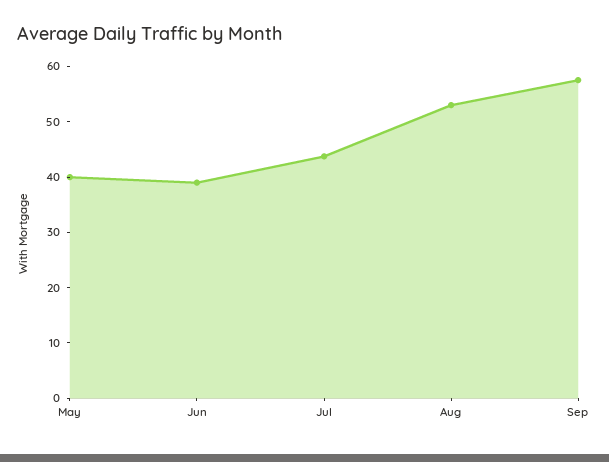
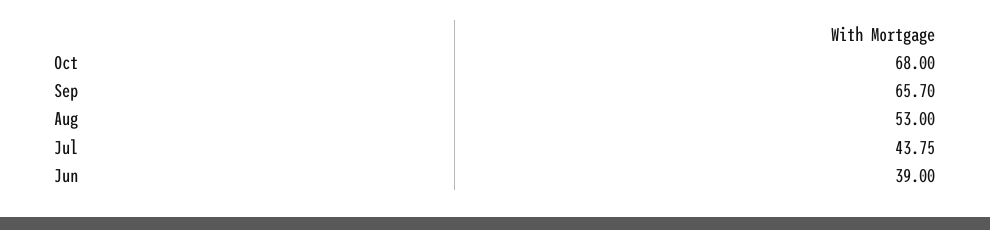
May: 40 -> none
Sep: 58 -> 65.7
Oct: none -> 68

